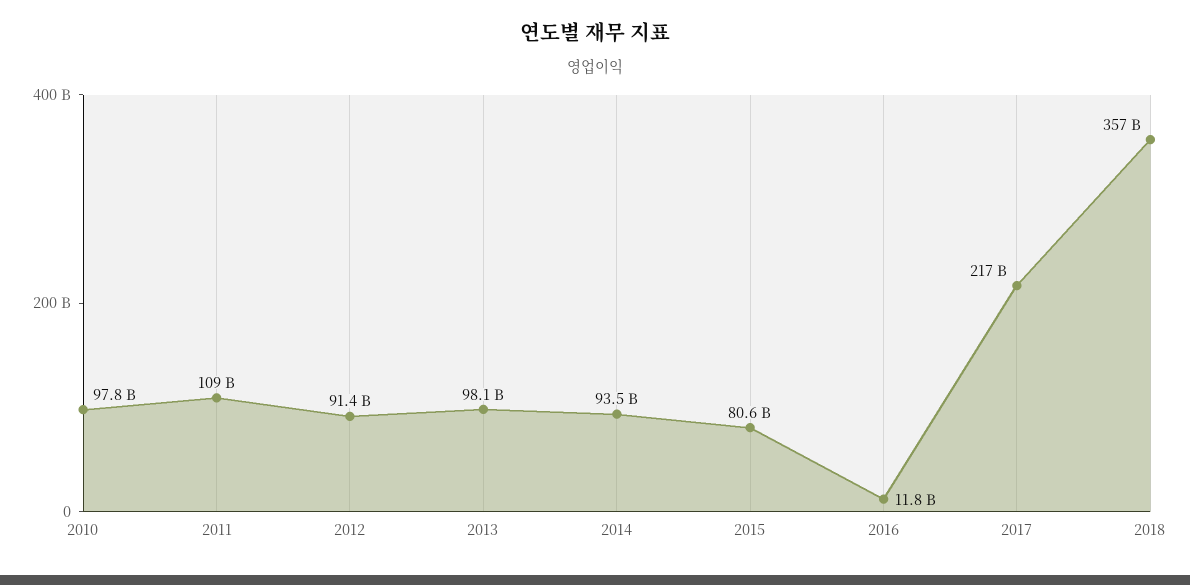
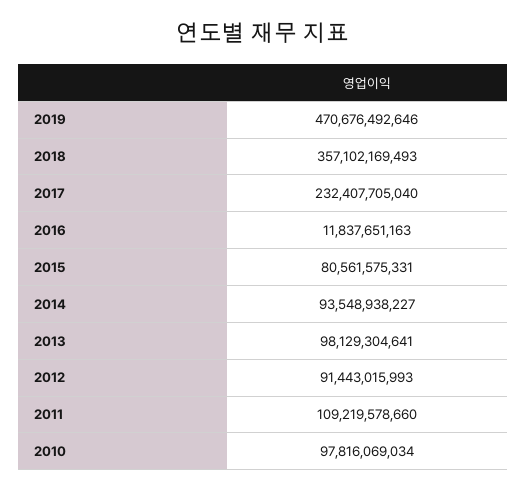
2017: 217000000000 -> 232407705040
2019: none -> 470676492646

